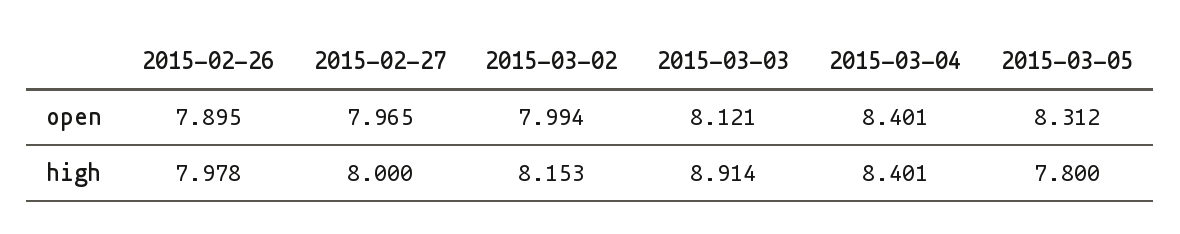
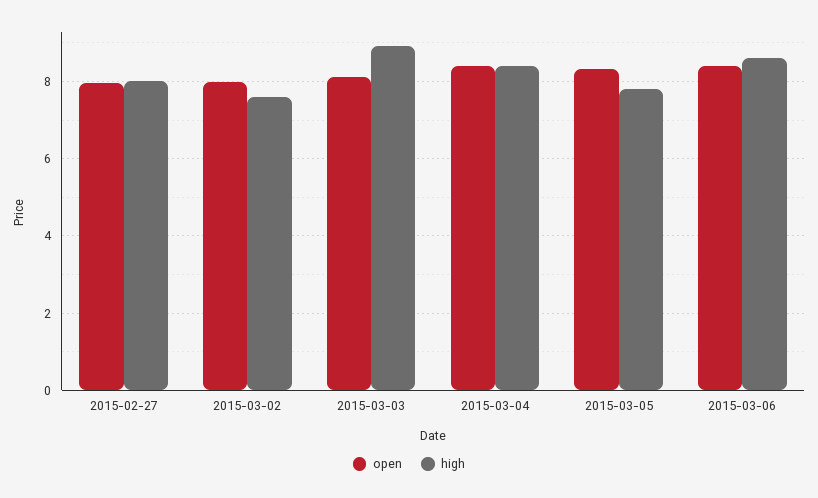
open, 2015-02-26: 7.895 -> none
high, 2015-02-26: 7.978 -> none
high, 2015-03-02: 8.153 -> 7.6
open, 2015-03-06: none -> 8.4
high, 2015-03-06: none -> 8.6

